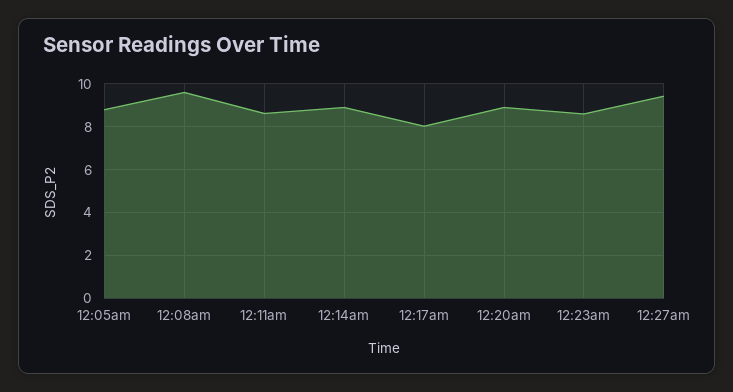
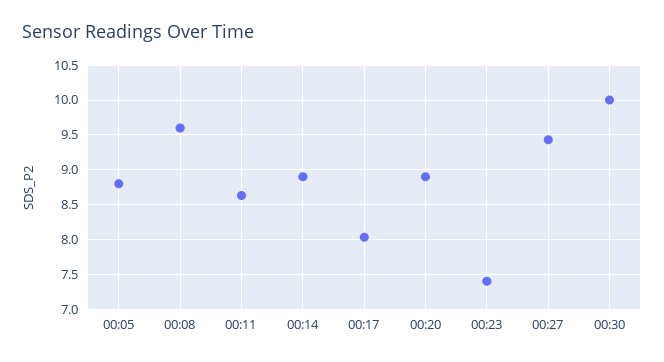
12:23am: 8.5 -> 7.4
00:30: none -> 10

